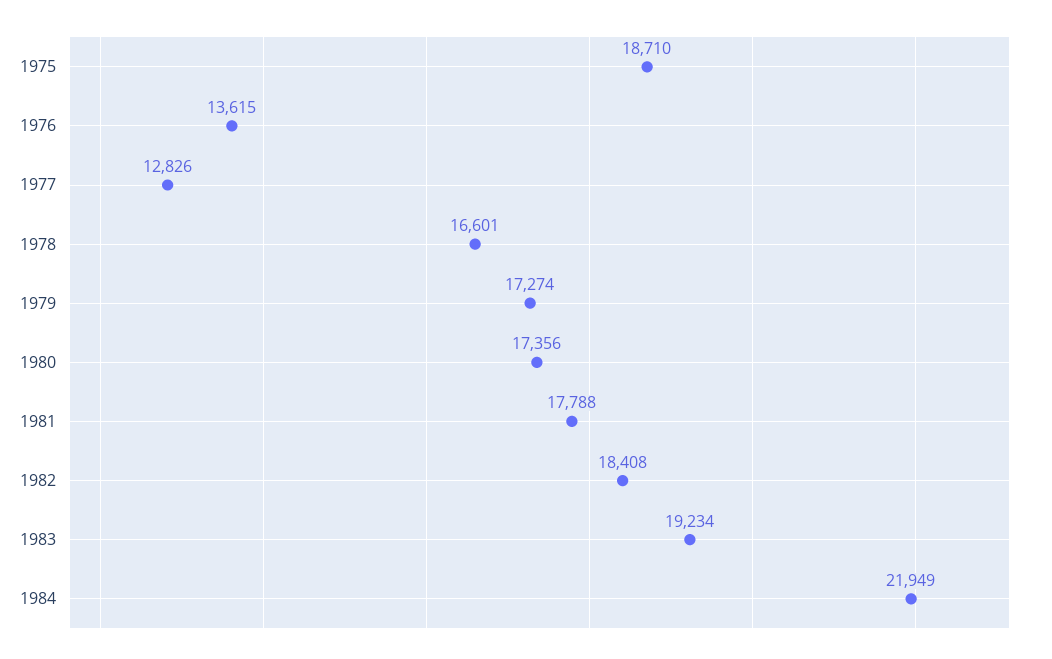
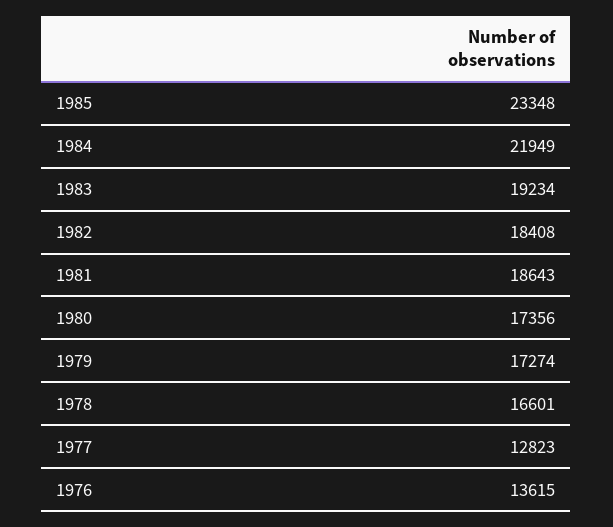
1975: 18710 -> none
1977: 12826 -> 12823
1981: 17788 -> 18643
1985: none -> 23348

